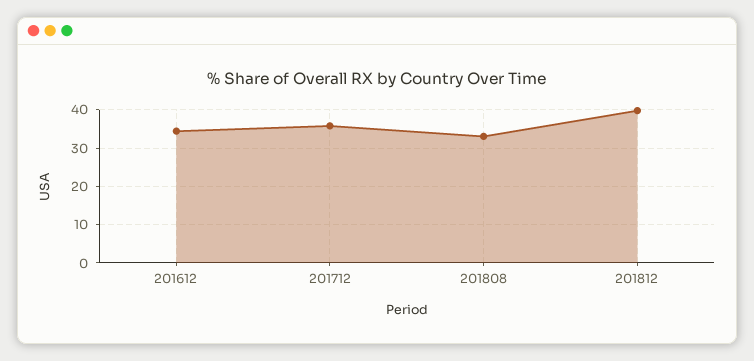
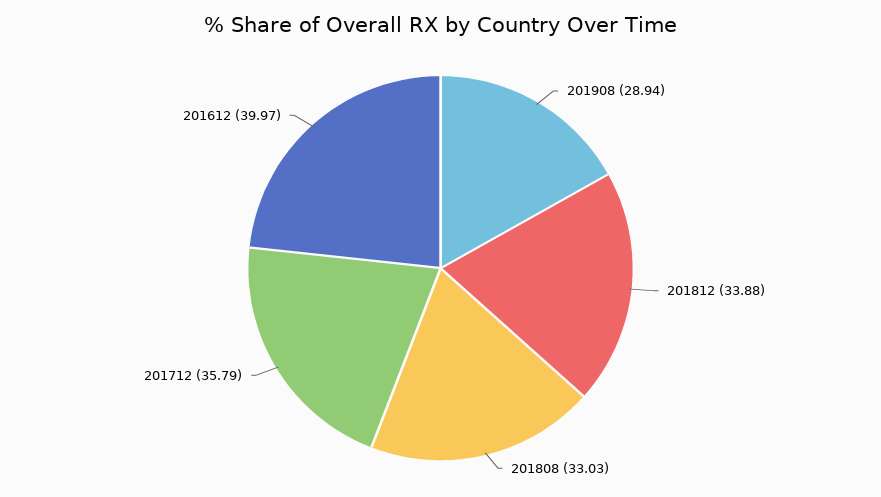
201612: 34 -> 39.97
201812: 40 -> 33.88
201908: none -> 28.94

